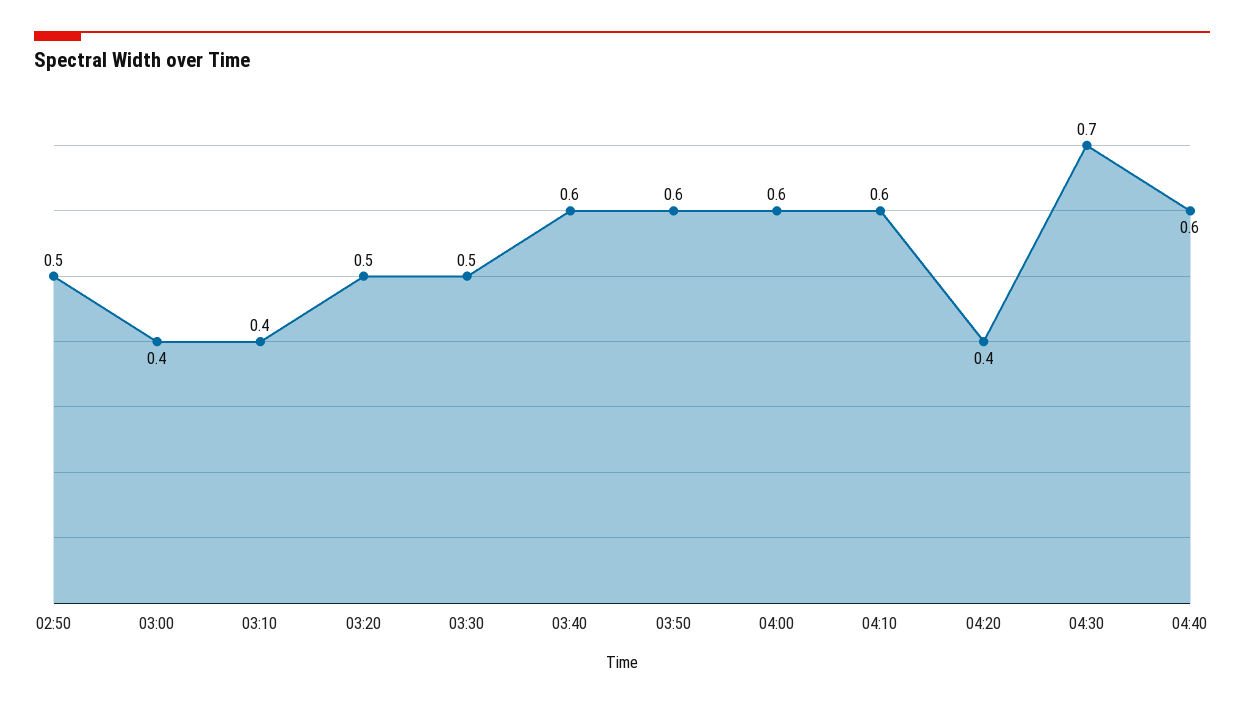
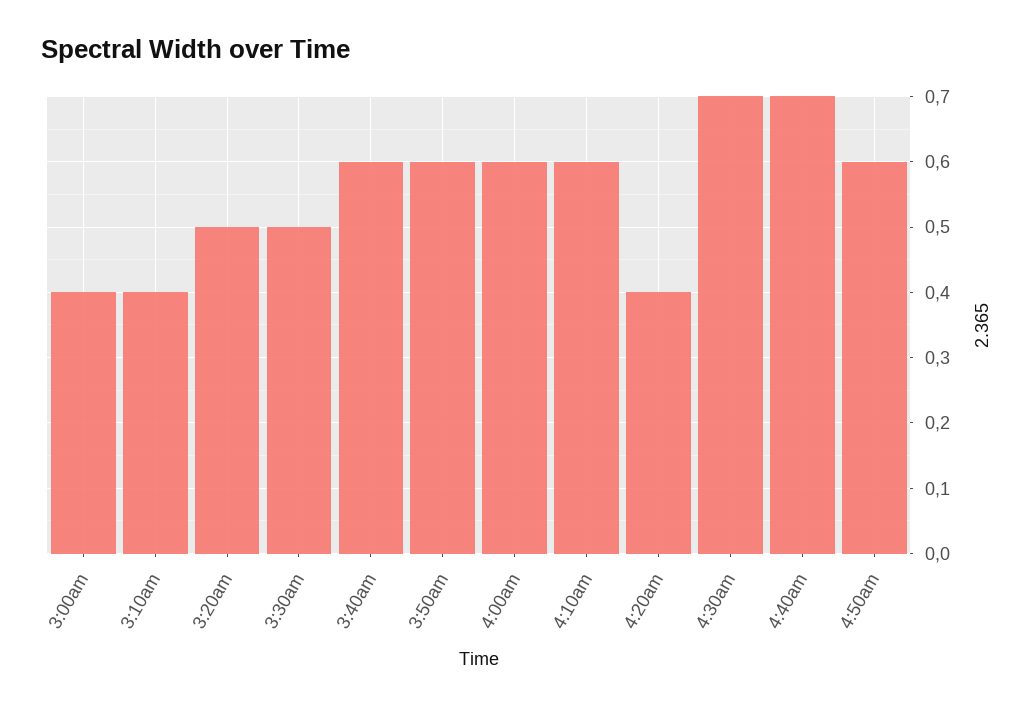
02:50: 0.5 -> none
04:40: 0.6 -> 0.7
4:50am: none -> 0.6

